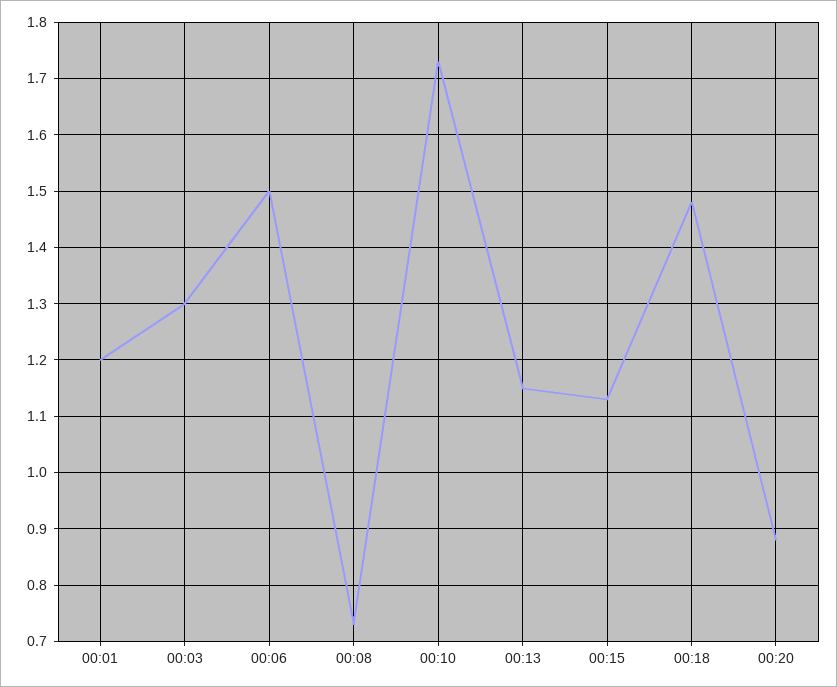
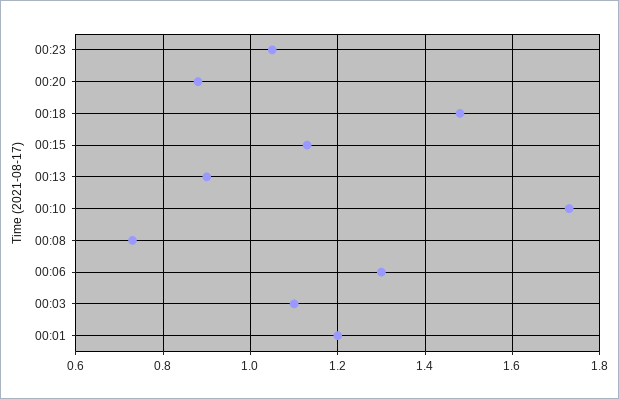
00:03: 1.3 -> 1.1
00:06: 1.5 -> 1.3
00:13: 1.15 -> 0.9
00:23: none -> 1.05

